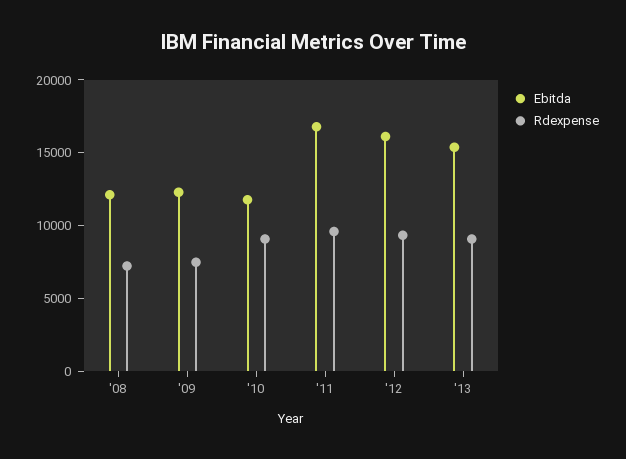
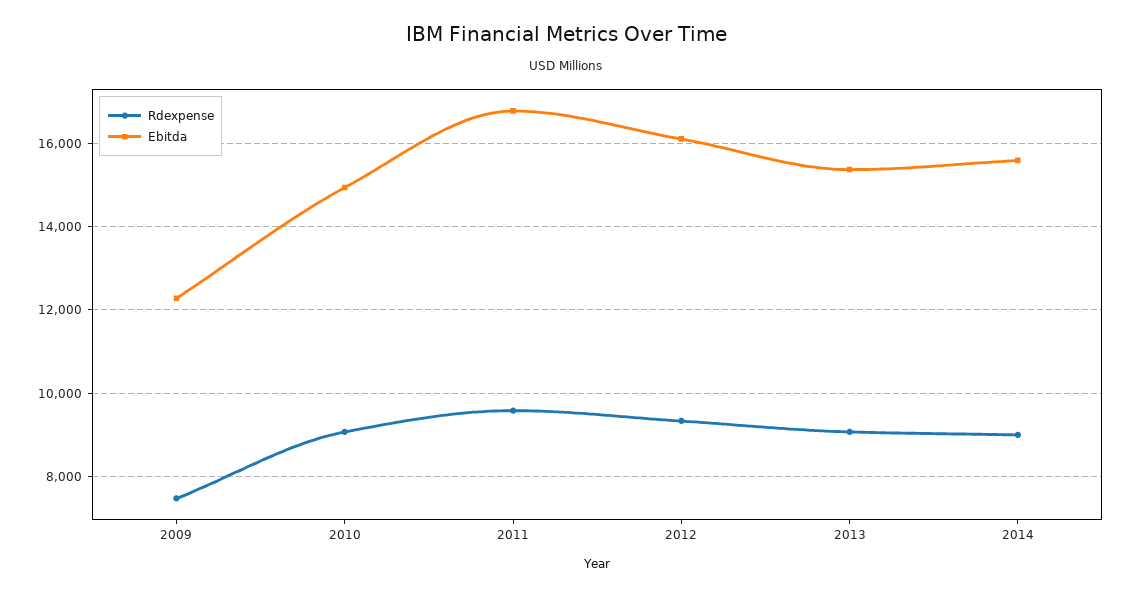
Ebitda, '08: 12000 -> none
Rdexpense, '08: 7000 -> none
Ebitda, '10: 12000 -> 15000
Rdexpense, 2014: none -> 9000
Ebitda, 2014: none -> 15600

